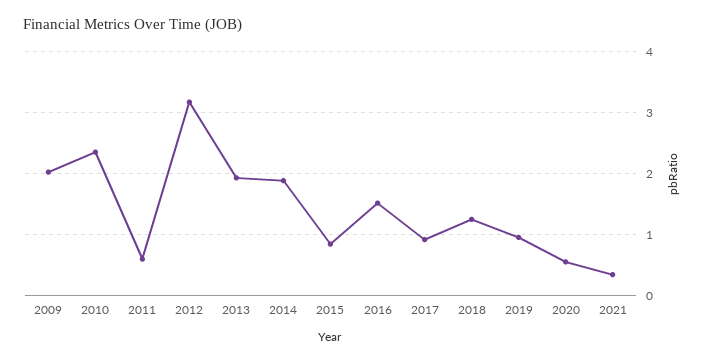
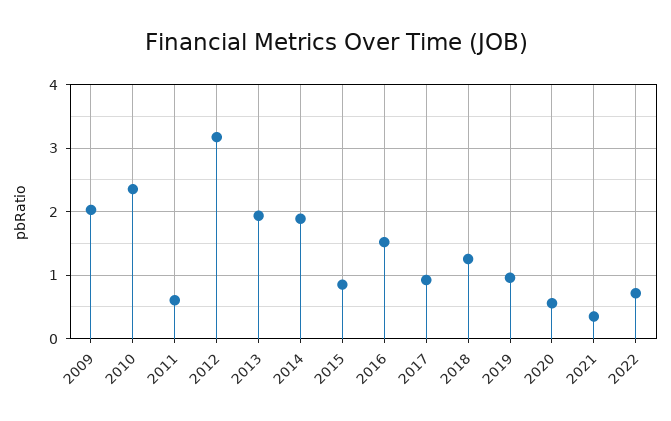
2022: none -> 0.7

